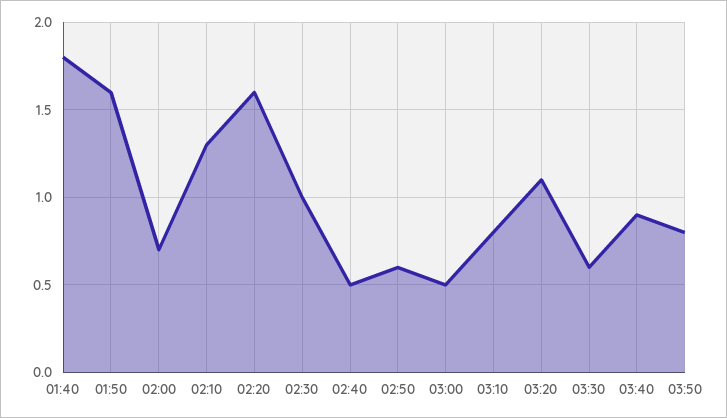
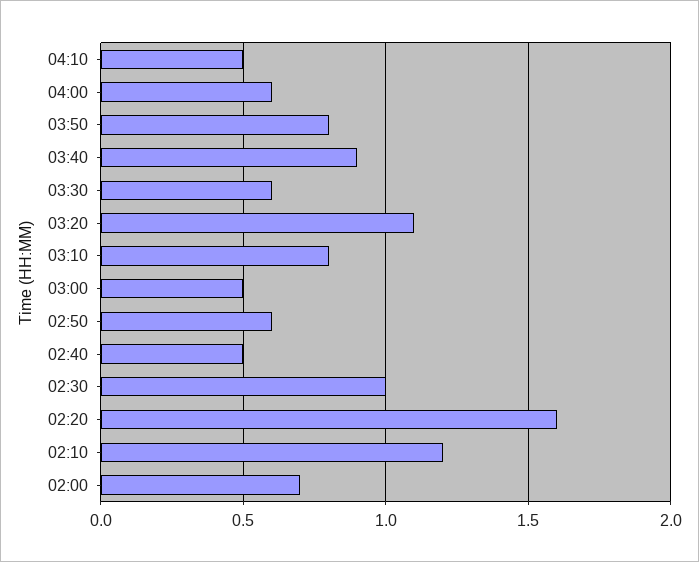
01:40: 1.8 -> none
01:50: 1.6 -> none
02:10: 1.3 -> 1.2
04:10: none -> 0.5
04:00: none -> 0.6

